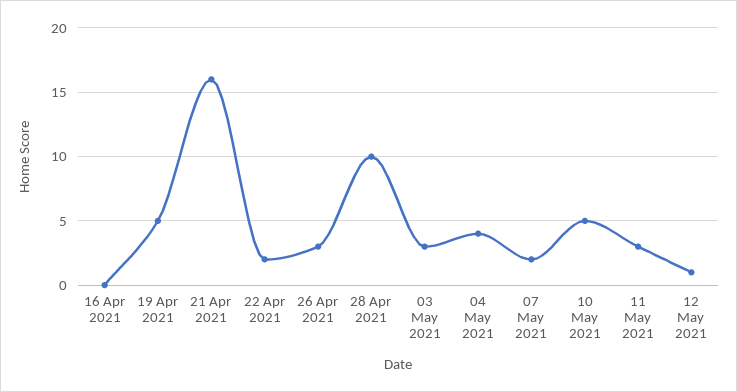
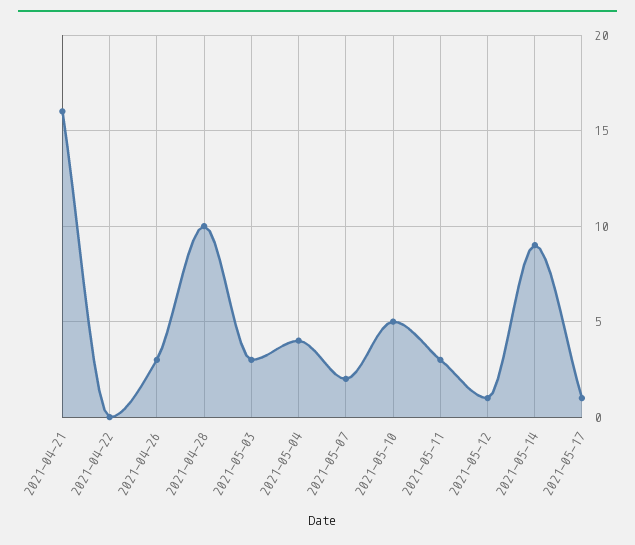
16 Apr 2021: 0 -> none
19 Apr 2021: 5 -> none
22 Apr 2021: 2 -> 0
2021-05-14: none -> 9
2021-05-17: none -> 1

